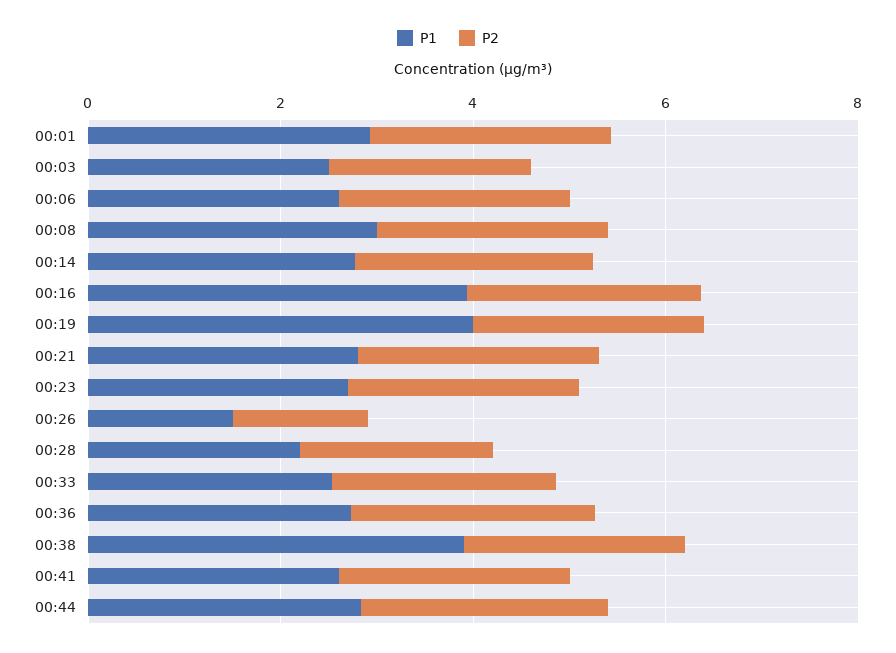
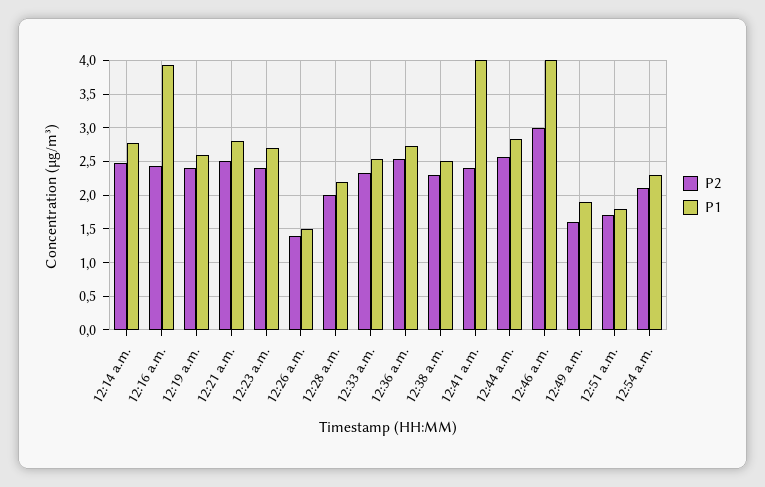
P1, 00:01: 3 -> none
P2, 00:01: 2.5 -> none
P1, 00:03: 2.5 -> none
P2, 00:03: 2 -> none
P1, 00:06: 2.5 -> none
P2, 00:06: 2.5 -> none
P1, 00:08: 3 -> none
P2, 00:08: 2.5 -> none
P1, 00:19: 4 -> 2.6
P1, 00:38: 4 -> 2.5
P1, 00:41: 2.5 -> 4
P2, 12:46 a.m.: none -> 3
P1, 12:46 a.m.: none -> 4
P2, 12:49 a.m.: none -> 1.6
P1, 12:49 a.m.: none -> 1.9
P2, 12:51 a.m.: none -> 1.7
P1, 12:51 a.m.: none -> 1.8
P2, 12:54 a.m.: none -> 2.1
P1, 12:54 a.m.: none -> 2.3

